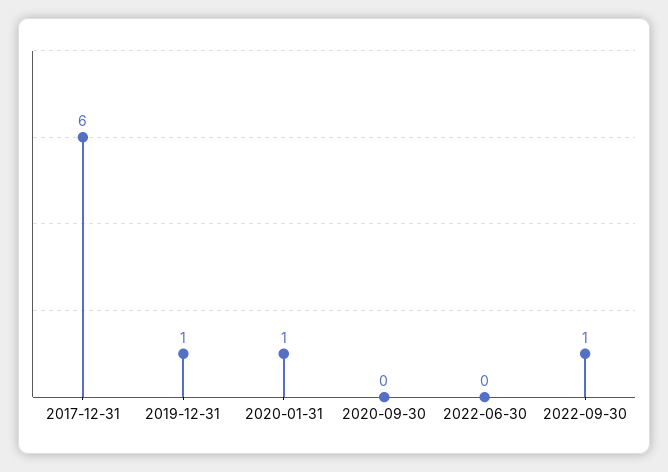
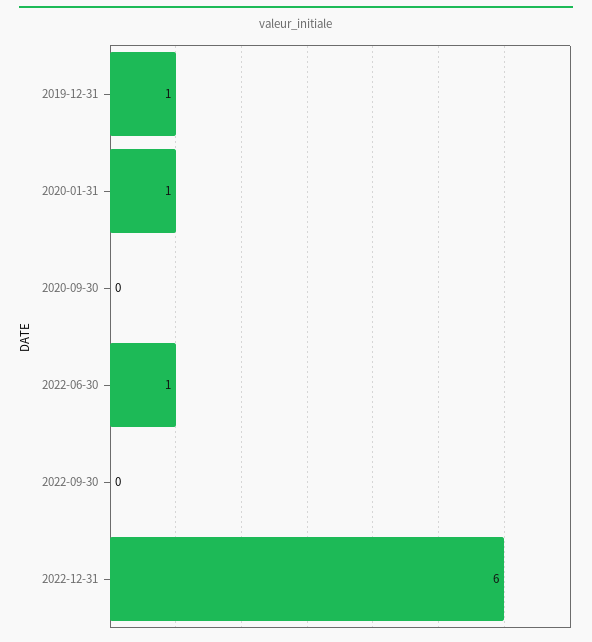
2017-12-31: 6 -> none
2022-06-30: 0 -> 1
2022-09-30: 1 -> 0
2022-12-31: none -> 6

